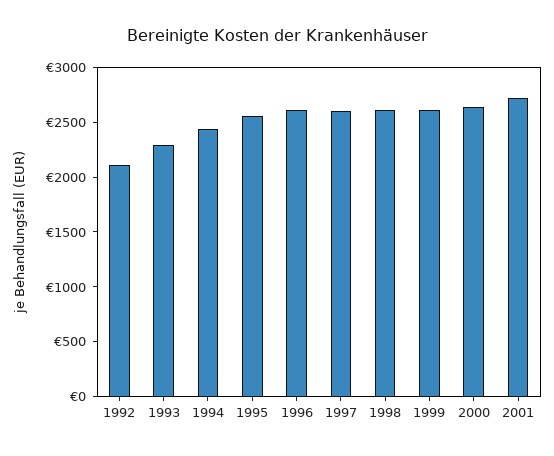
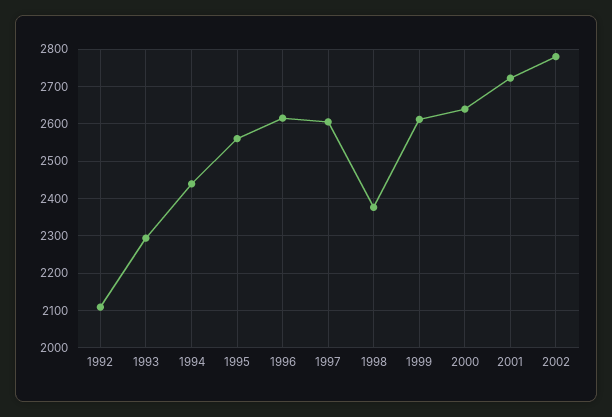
1998: 2600 -> 2380
2002: none -> 2780

